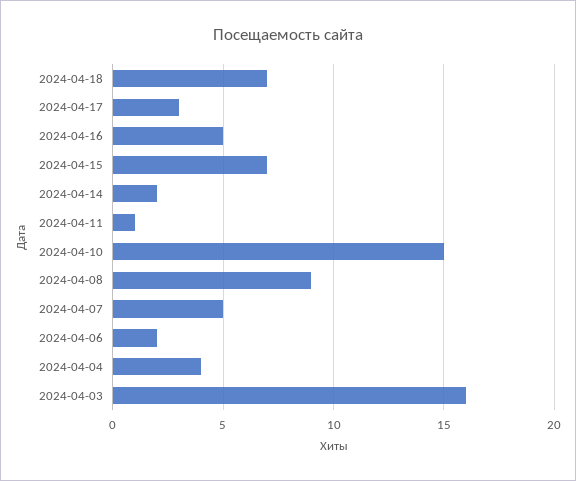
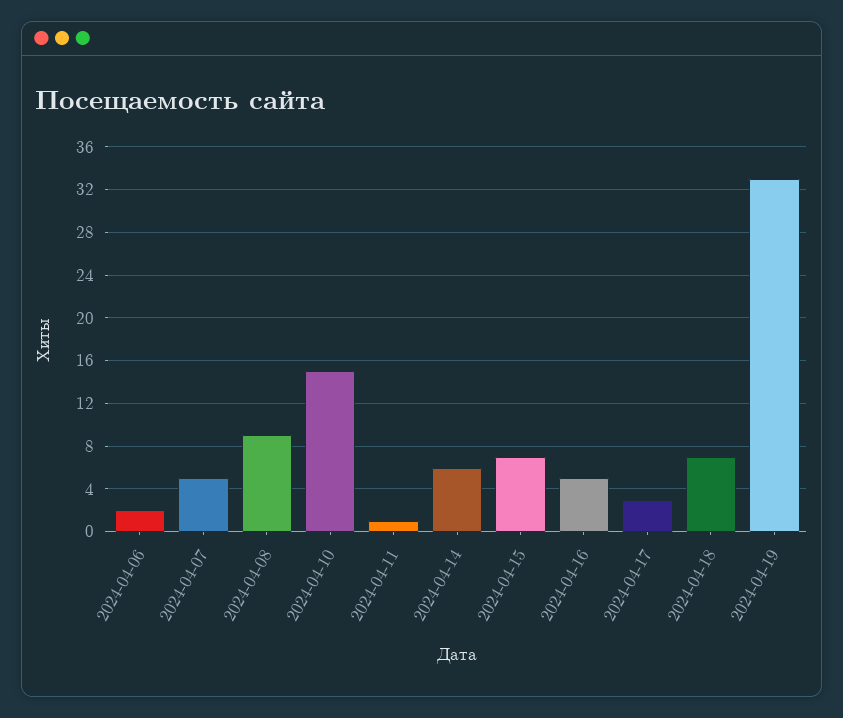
2024-04-14: 2 -> 6
2024-04-04: 4 -> none
2024-04-03: 16 -> none
2024-04-19: none -> 33

